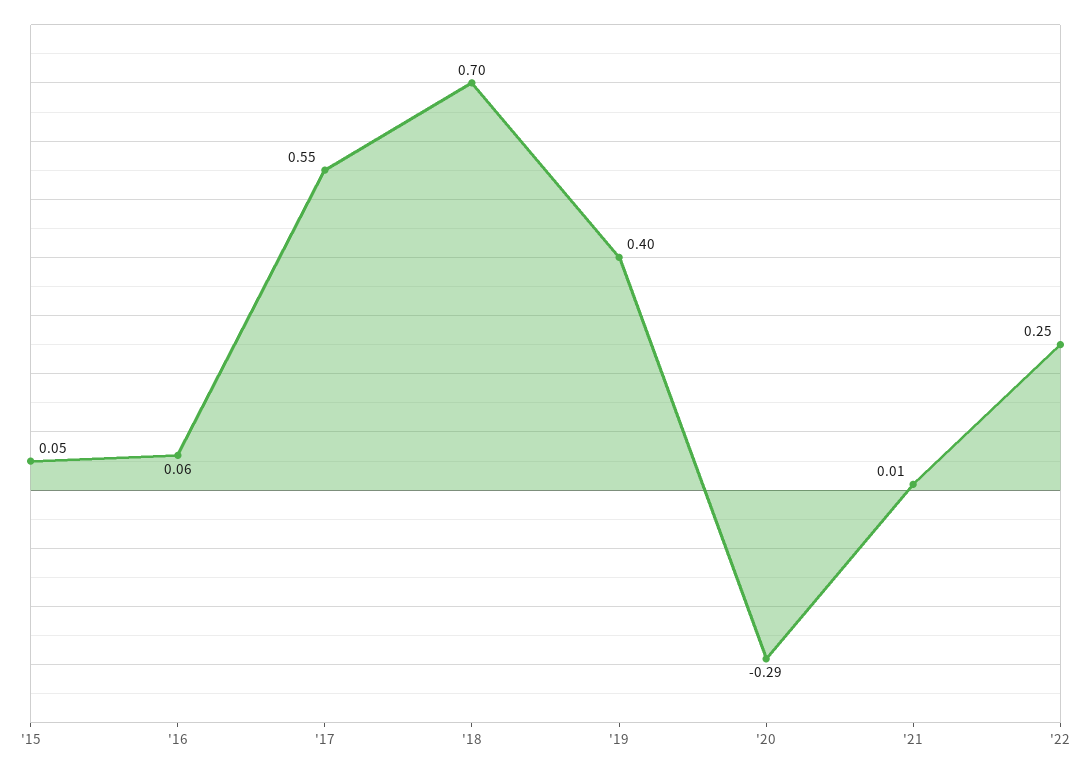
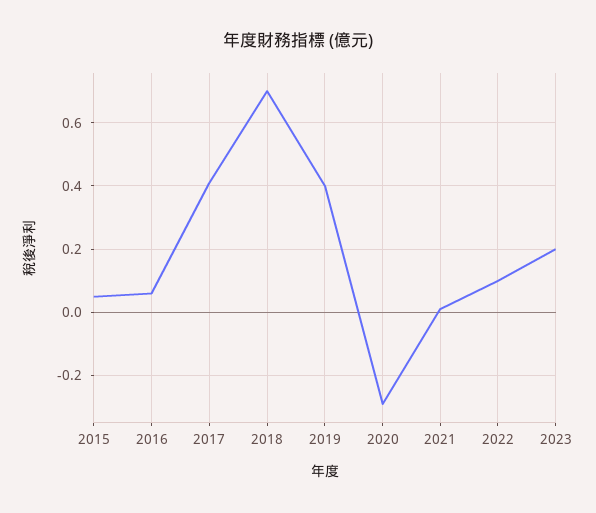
'17: 0.55 -> 0.4
'22: 0.25 -> 0.1
2023: none -> 0.2

